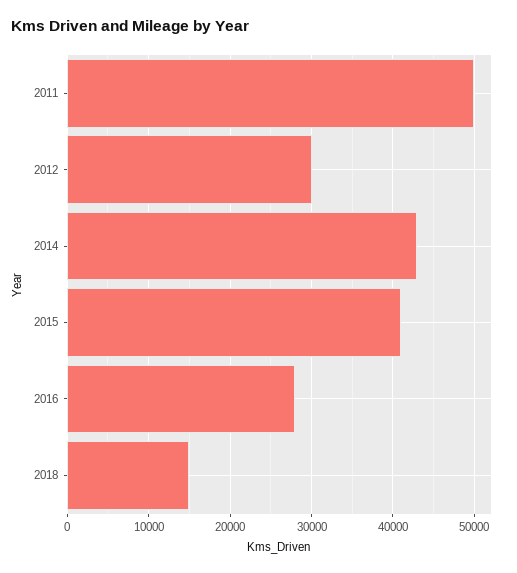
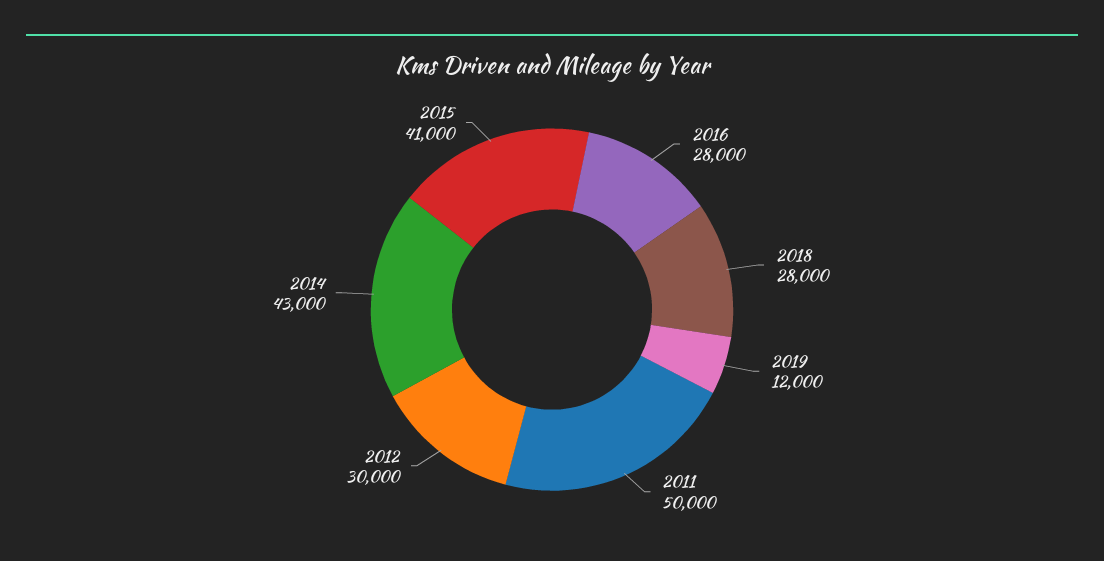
2018: 15000 -> 28000
2019: none -> 12000

